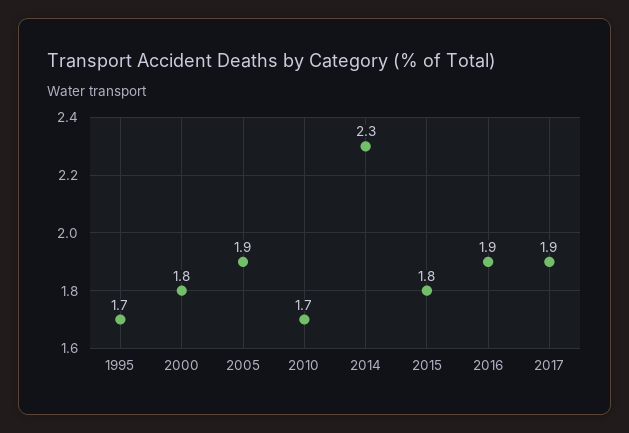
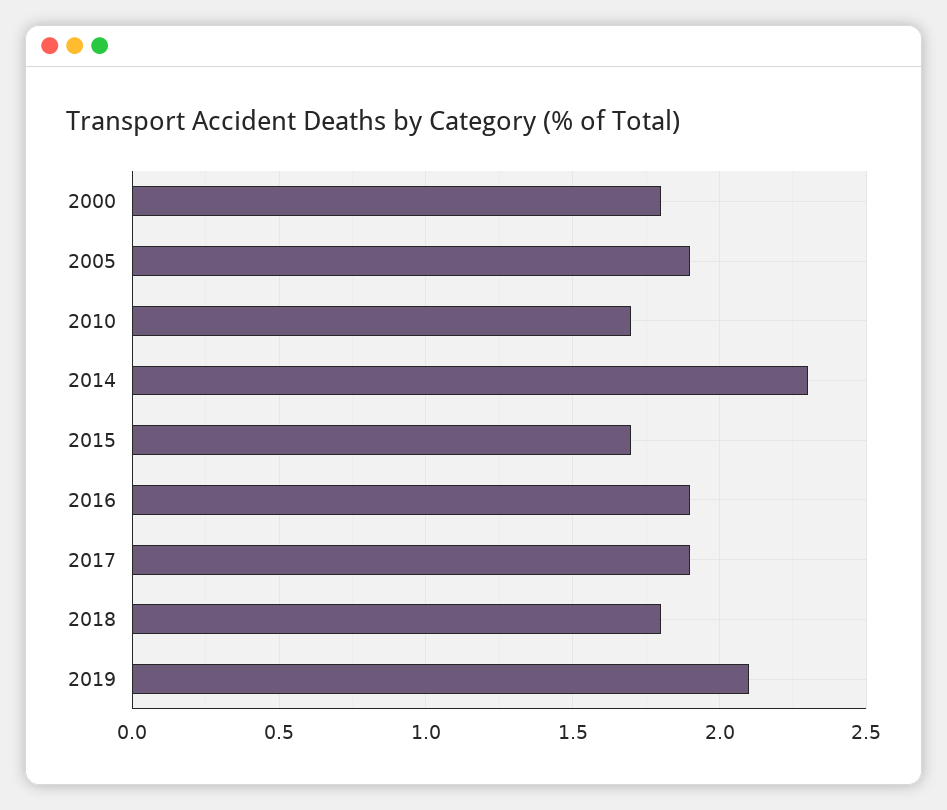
1995: 1.7 -> none
2015: 1.8 -> 1.7
2018: none -> 1.8
2019: none -> 2.1

